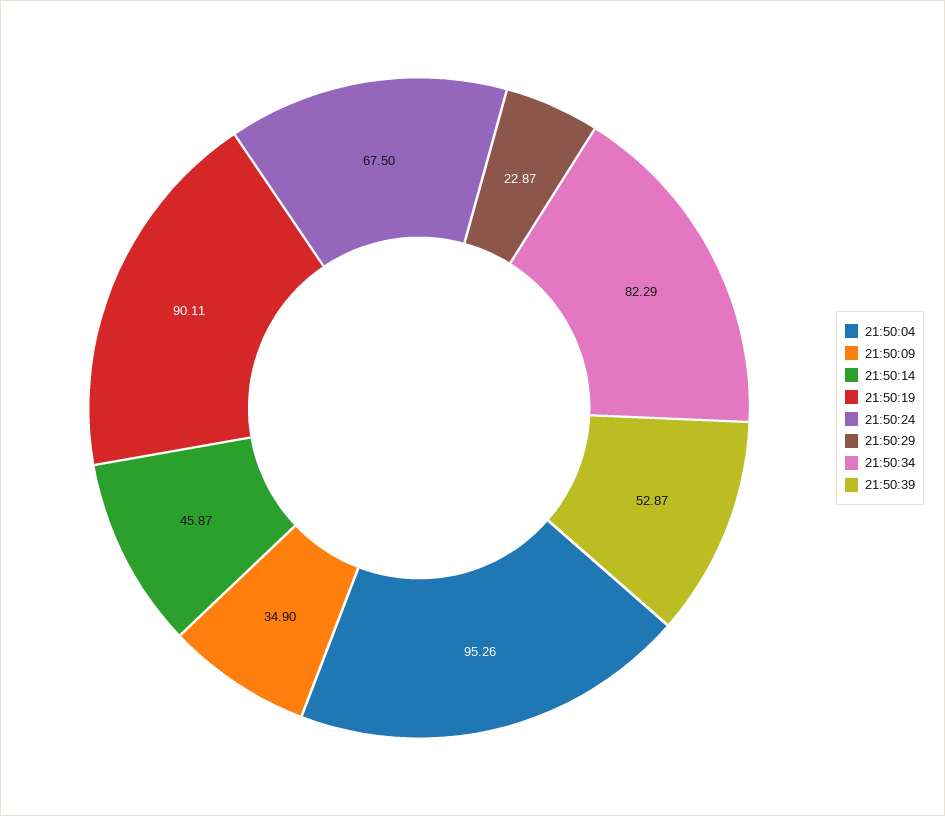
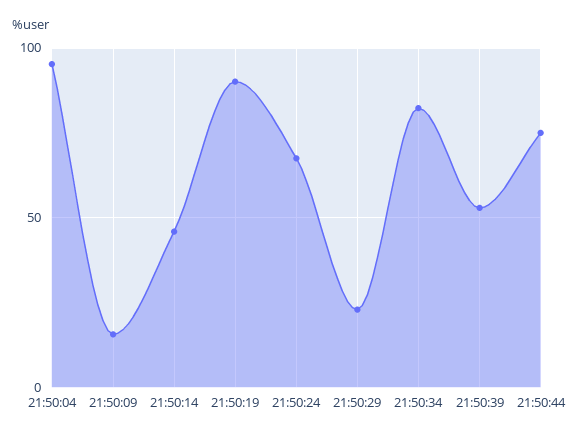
21:50:09: 34.9 -> 15
21:50:44: none -> 75

